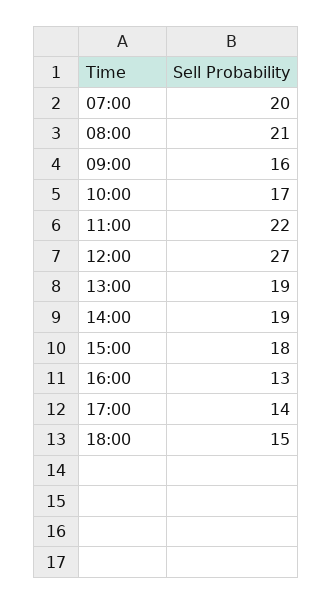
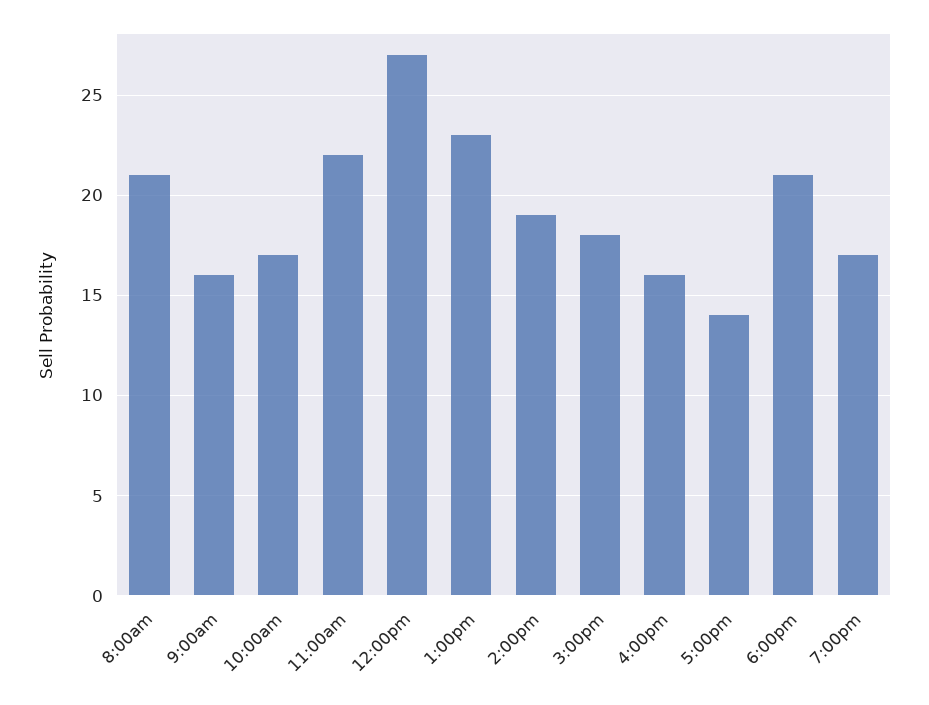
07:00: 20 -> none
13:00: 19 -> 23
16:00: 13 -> 16
18:00: 15 -> 21
7:00pm: none -> 17

